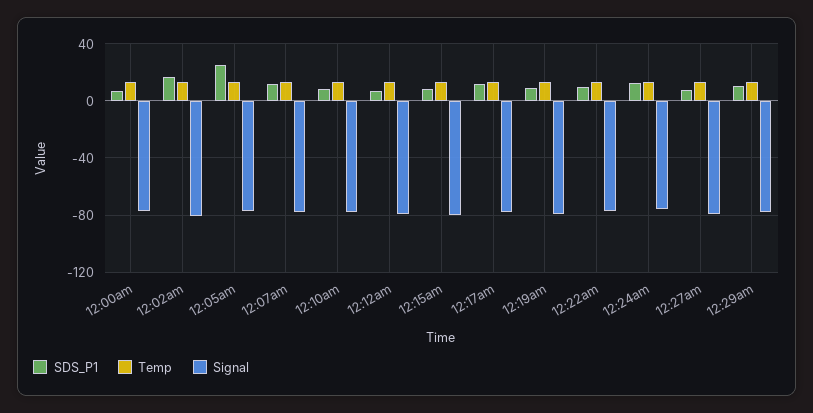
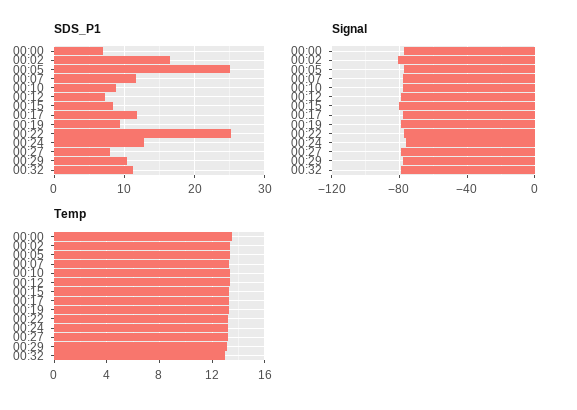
SDS_P1, 12:22am: 10 -> 25
SDS_P1, 00:32: none -> 11
Signal, 00:32: none -> -80
Temp, 00:32: none -> 13

